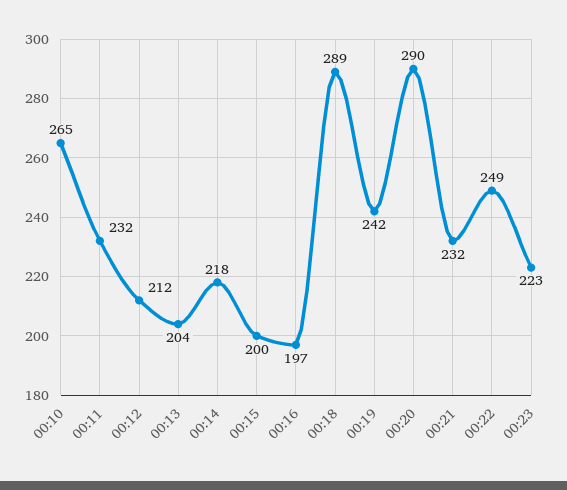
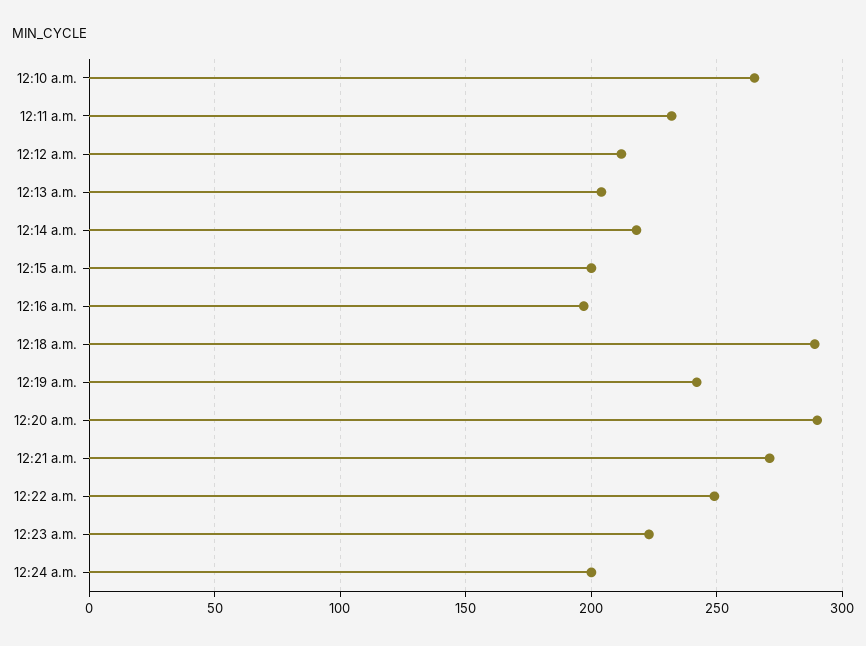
00:21: 232 -> 270
12:24 a.m.: none -> 200

